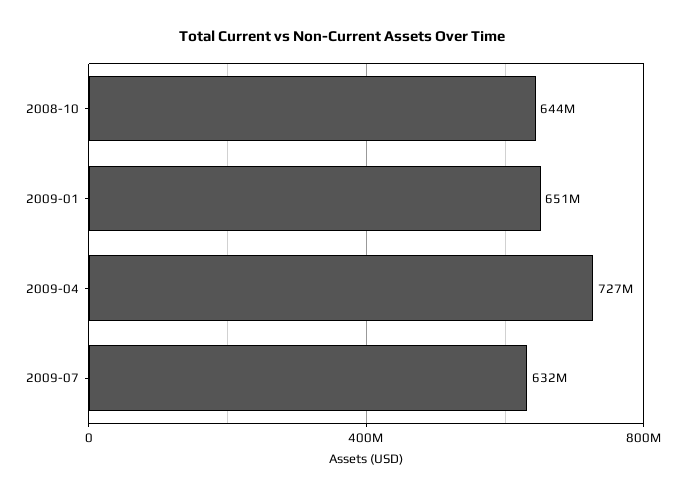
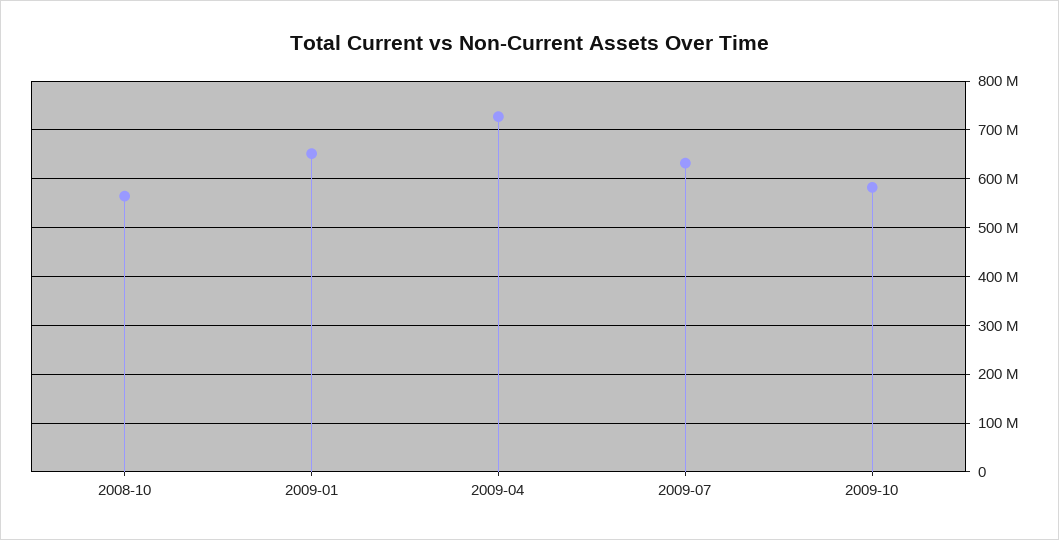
2008-10: 644000000 -> 560000000
2009-10: none -> 580000000

